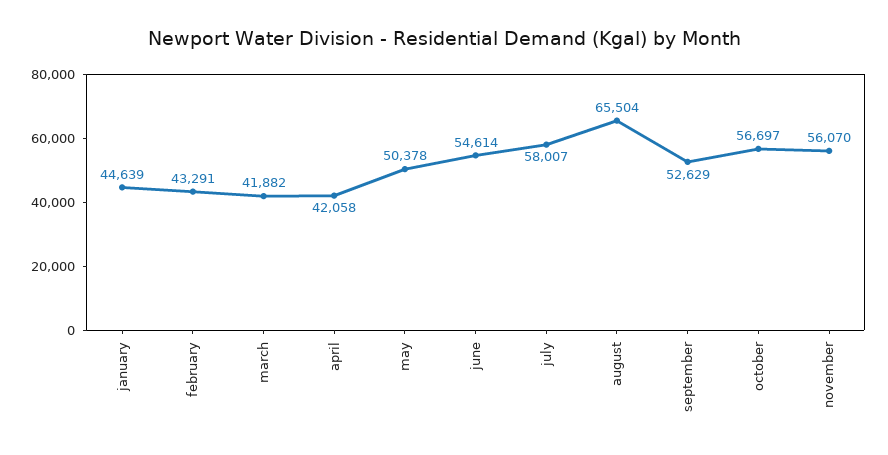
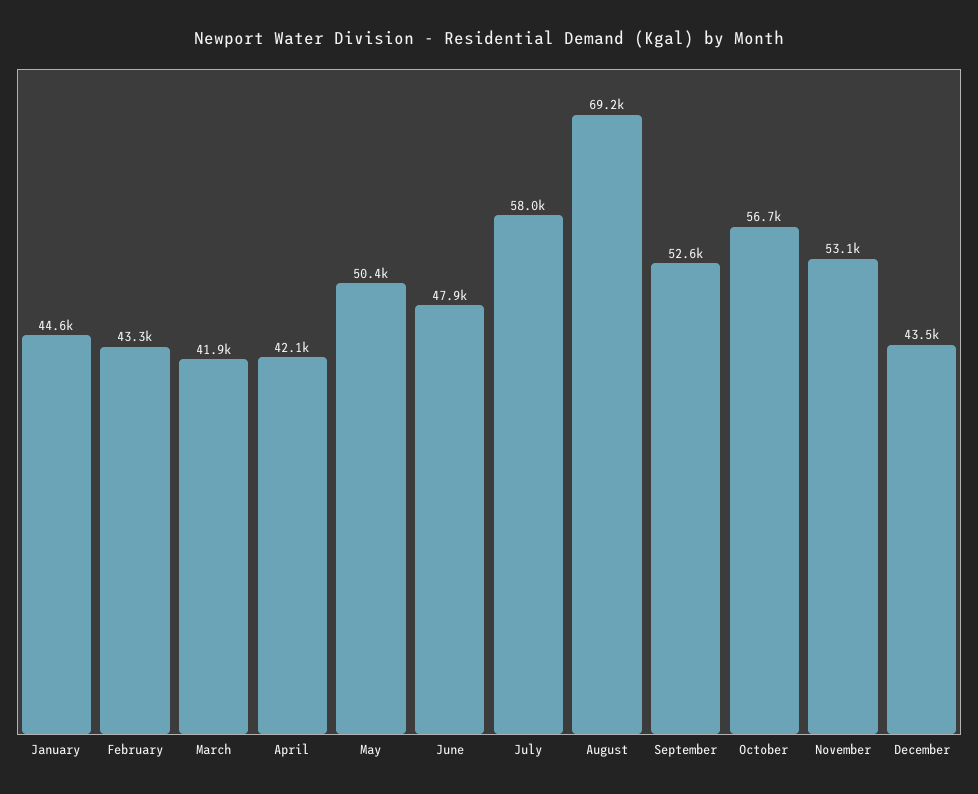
june: 54614 -> 47900
august: 65504 -> 69200
november: 56070 -> 53100
December: none -> 43500

